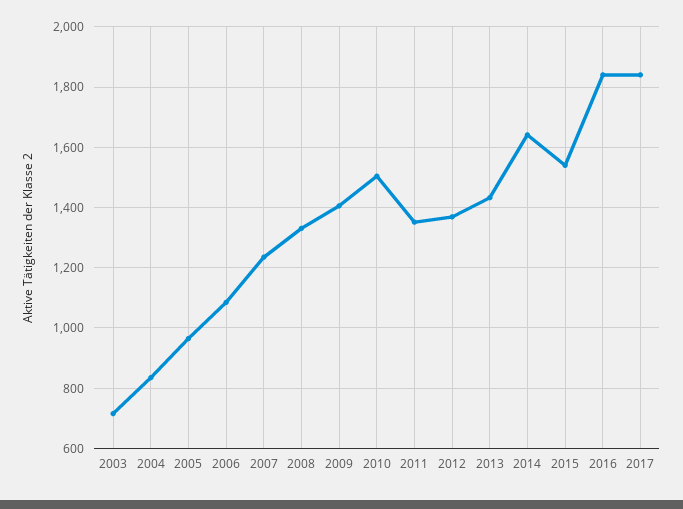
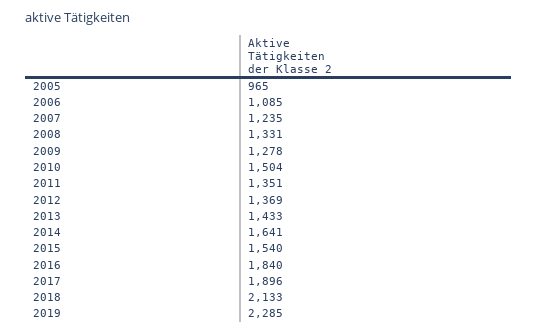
2003: 720 -> none
2004: 840 -> none
2009: 1400 -> 1278
2017: 1840 -> 1896
2018: none -> 2133
2019: none -> 2285

